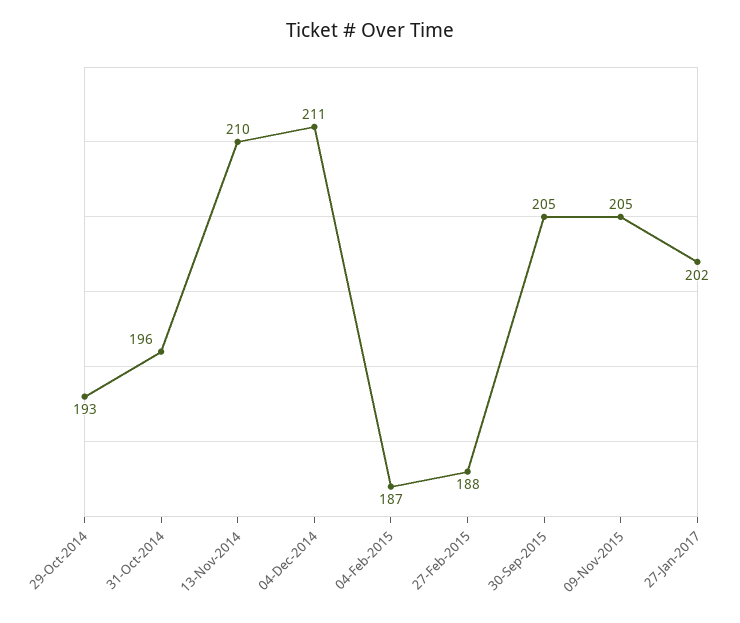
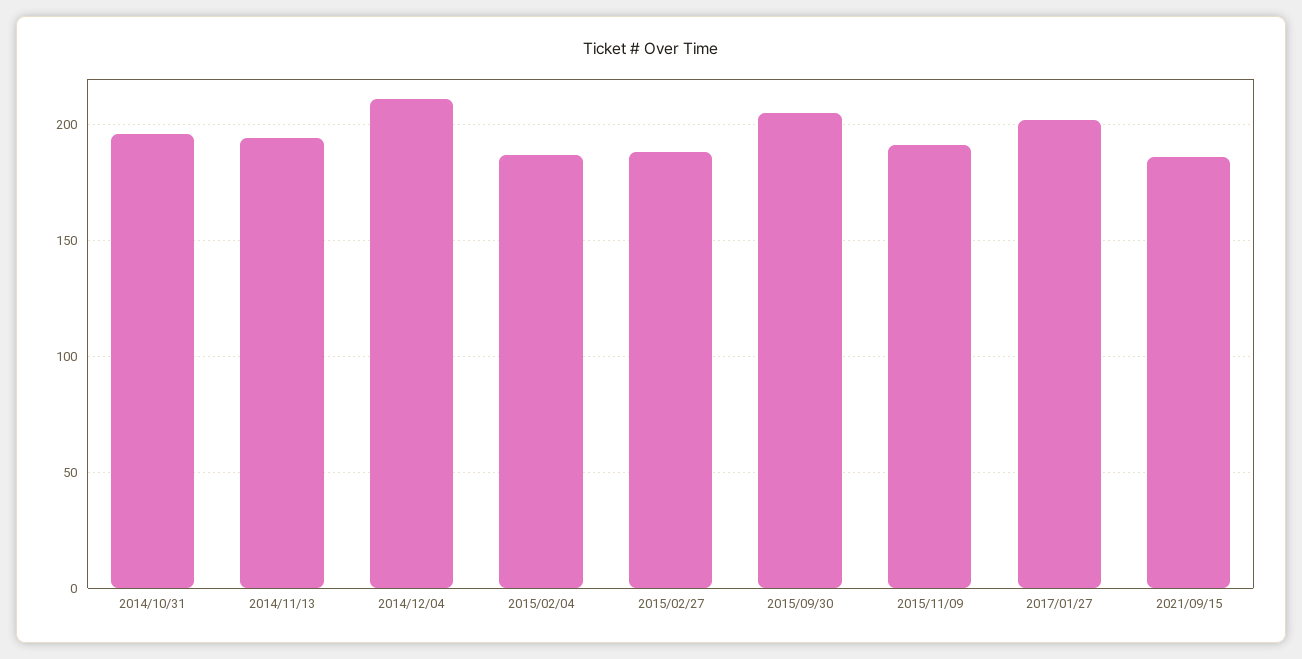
29-Oct-2014: 193 -> none
13-Nov-2014: 210 -> 195
09-Nov-2015: 205 -> 190
2021/09/15: none -> 185

